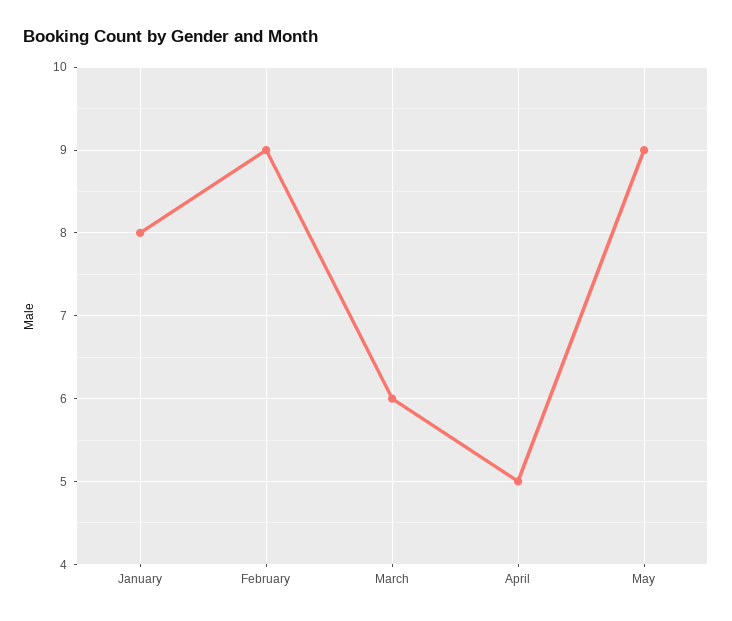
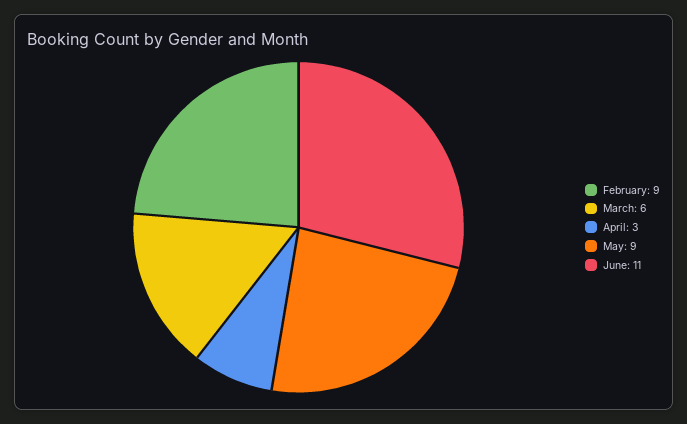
January: 8 -> none
April: 5 -> 3
June: none -> 11

